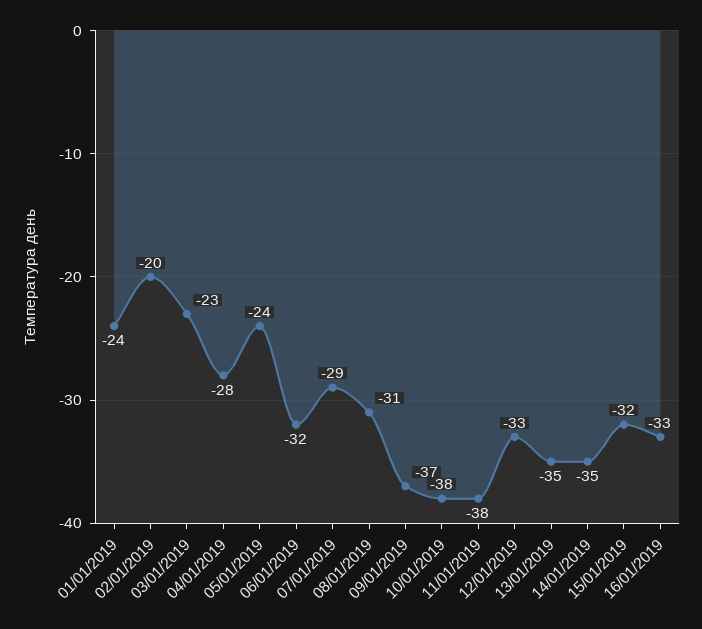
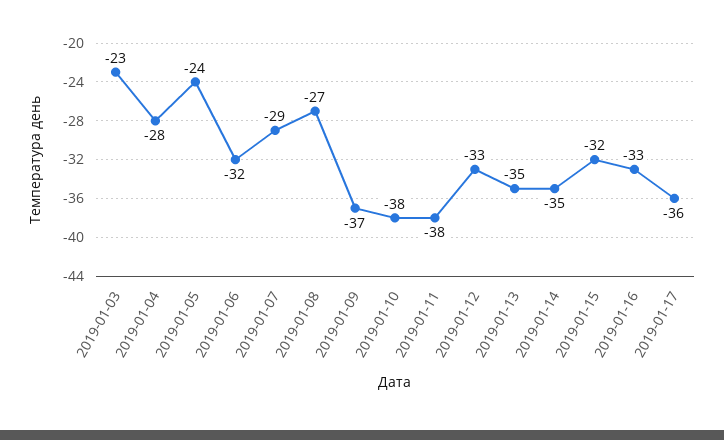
01/01/2019: -24 -> none
02/01/2019: -20 -> none
08/01/2019: -31 -> -27
2019-01-17: none -> -36

